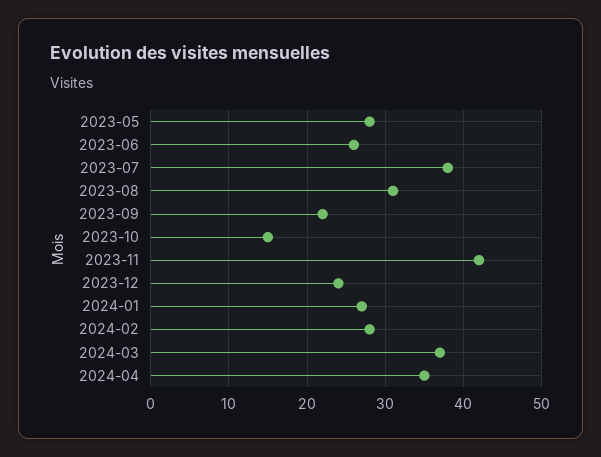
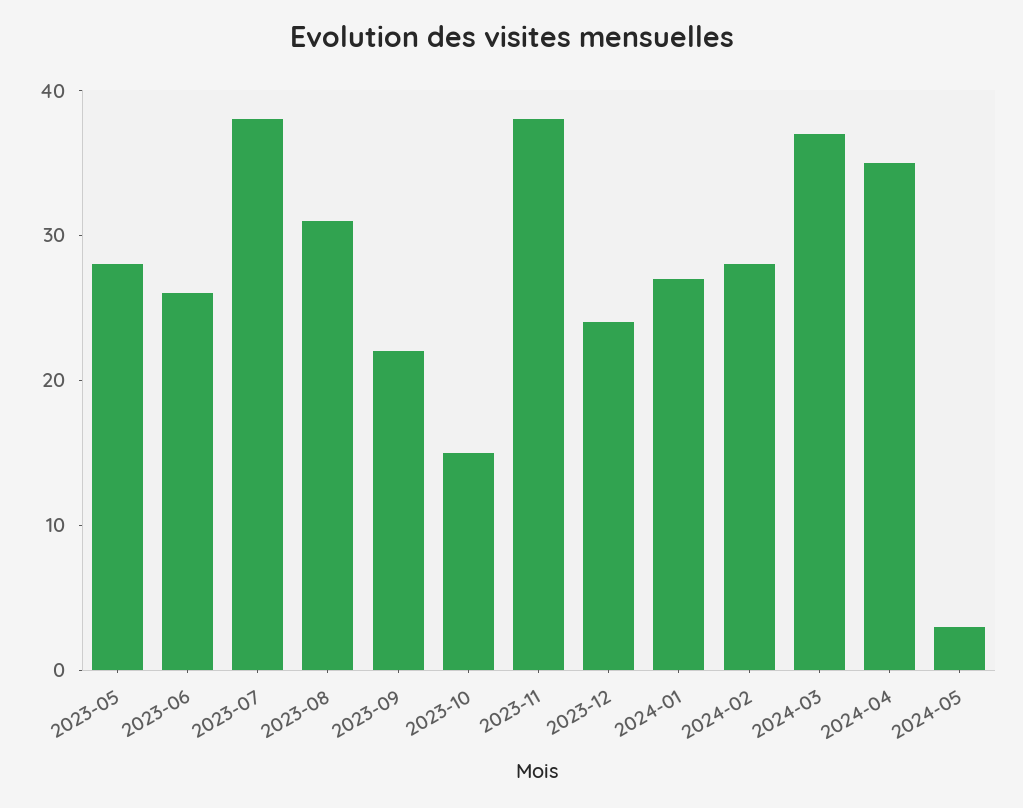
2023-11: 42 -> 38
2024-05: none -> 3

